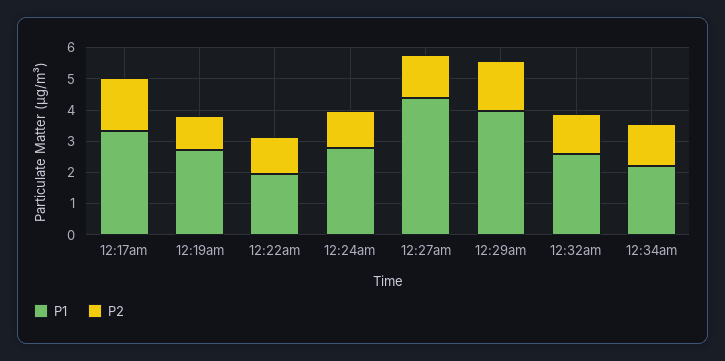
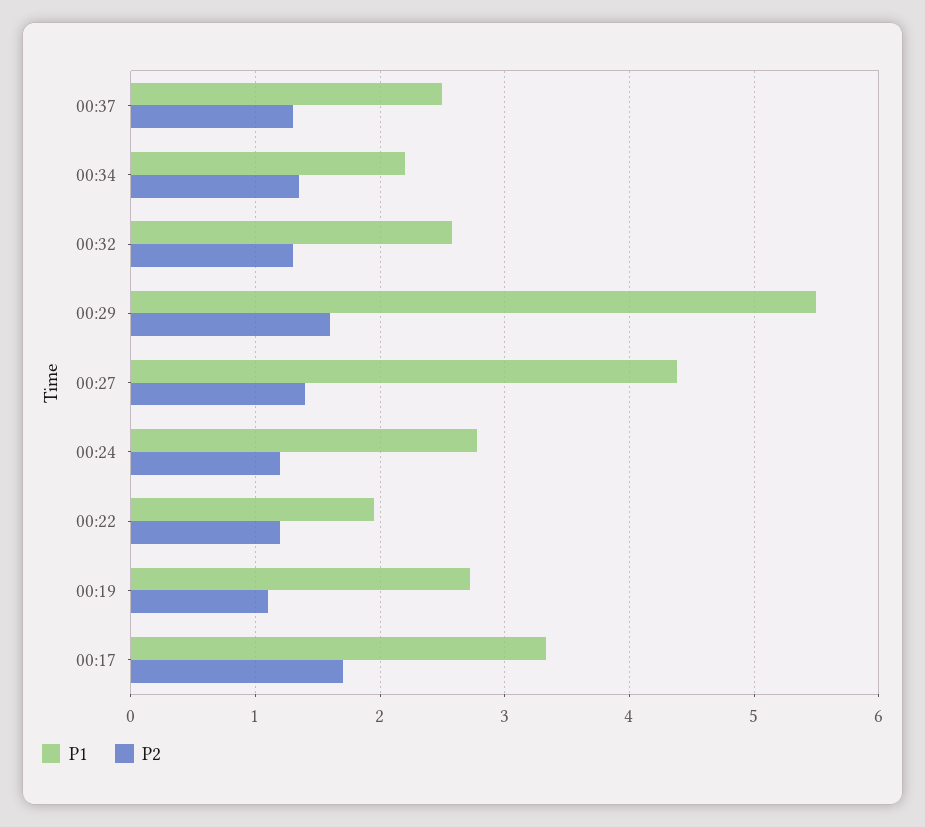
P1, 12:29am: 4 -> 5.5
P1, 00:37: none -> 2.5
P2, 00:37: none -> 1.3

